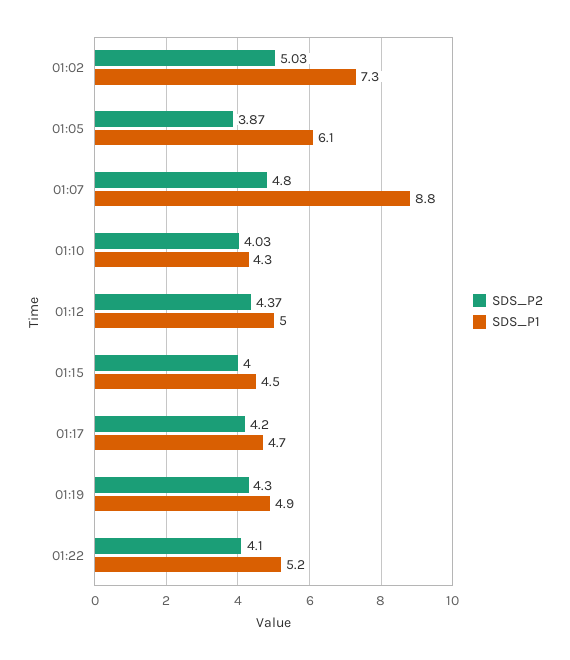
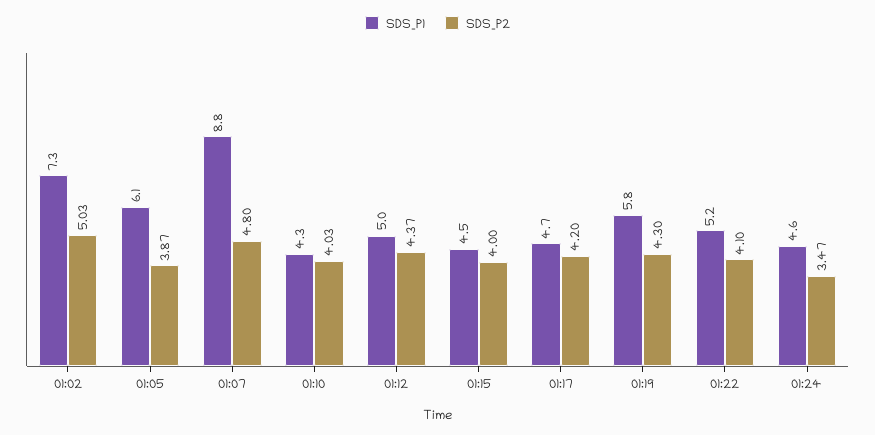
SDS_P1, 01:19: 4.9 -> 5.8
SDS_P1, 01:24: none -> 4.6
SDS_P2, 01:24: none -> 3.47

